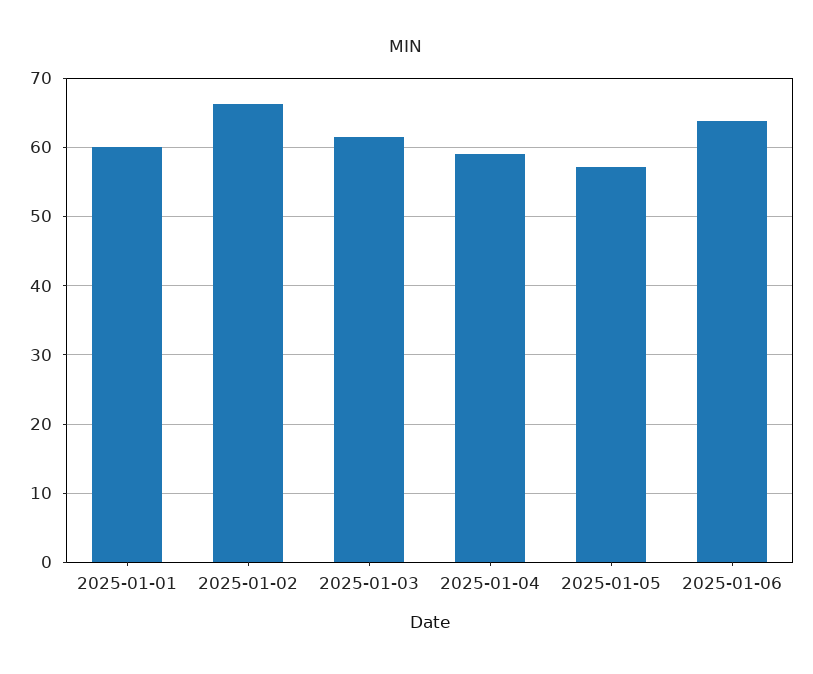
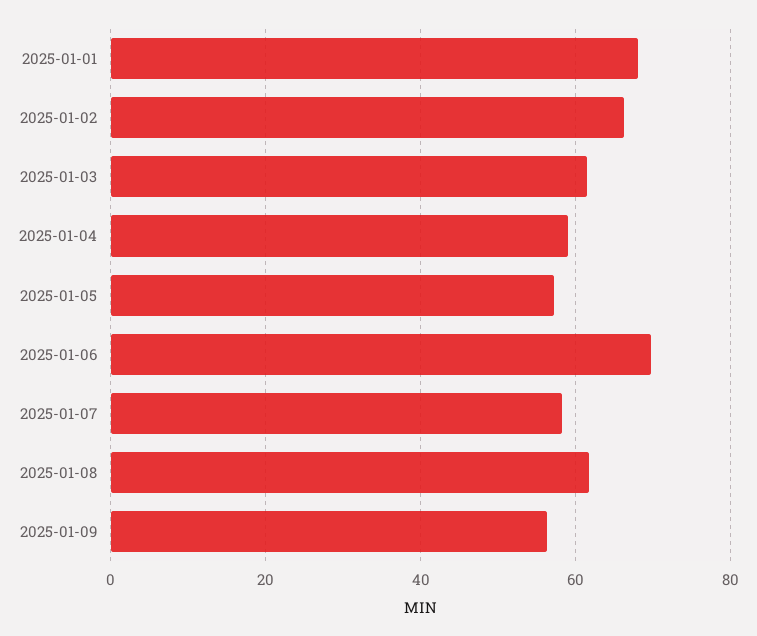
2025-01-01: 60 -> 68
2025-01-06: 64 -> 70
2025-01-07: none -> 58
2025-01-08: none -> 62
2025-01-09: none -> 56

